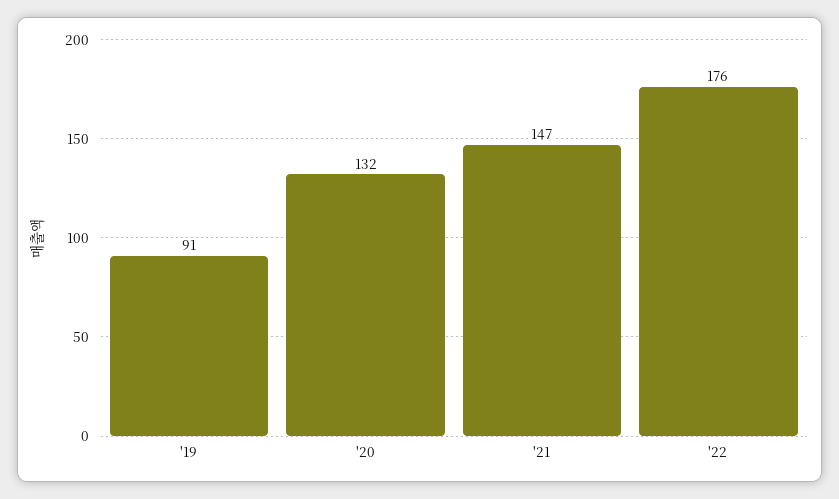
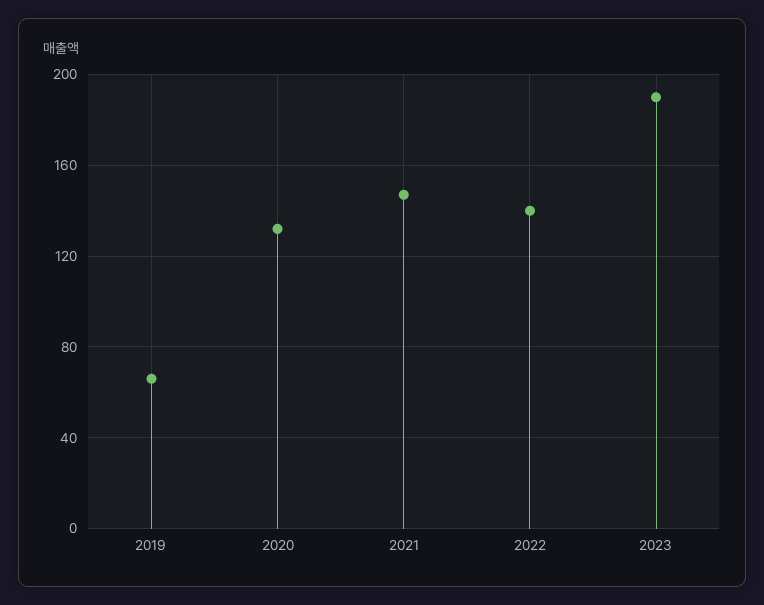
'19: 91 -> 65
'22: 176 -> 140
2023: none -> 190

